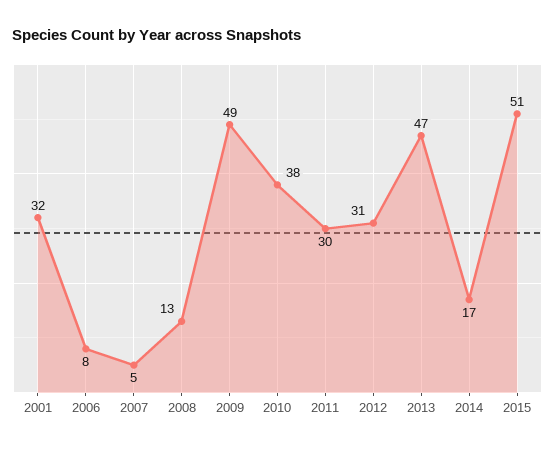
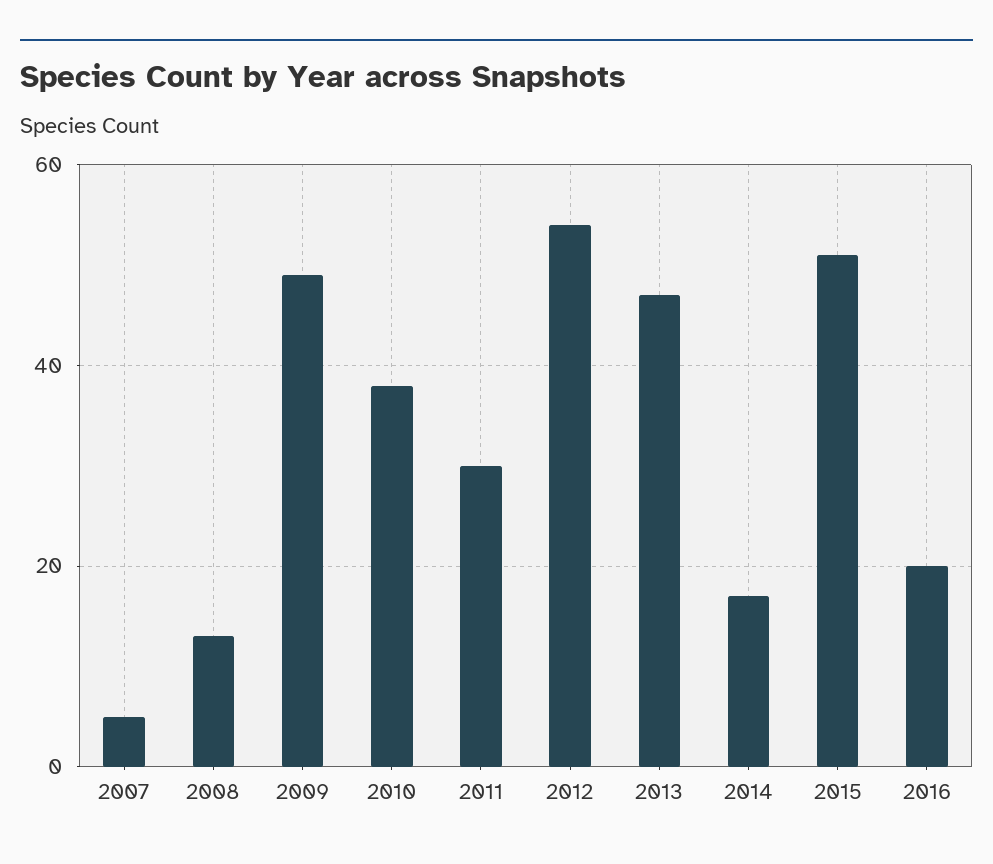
2001: 32 -> none
2006: 8 -> none
2012: 31 -> 55
2016: none -> 20

